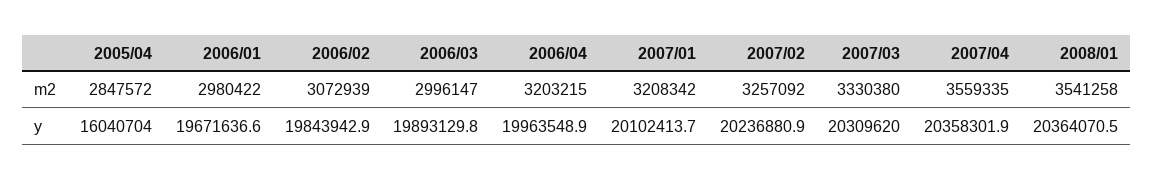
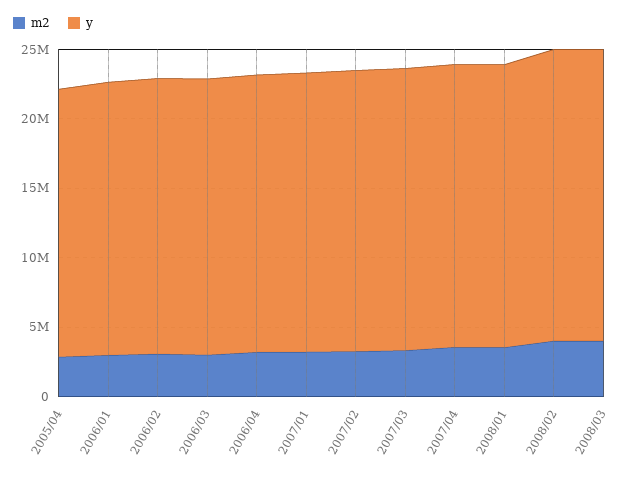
y, 2005/04: 16040704 -> 19000000
m2, 2008/02: none -> 4000000
y, 2008/02: none -> 21000000
m2, 2008/03: none -> 4000000
y, 2008/03: none -> 21000000

